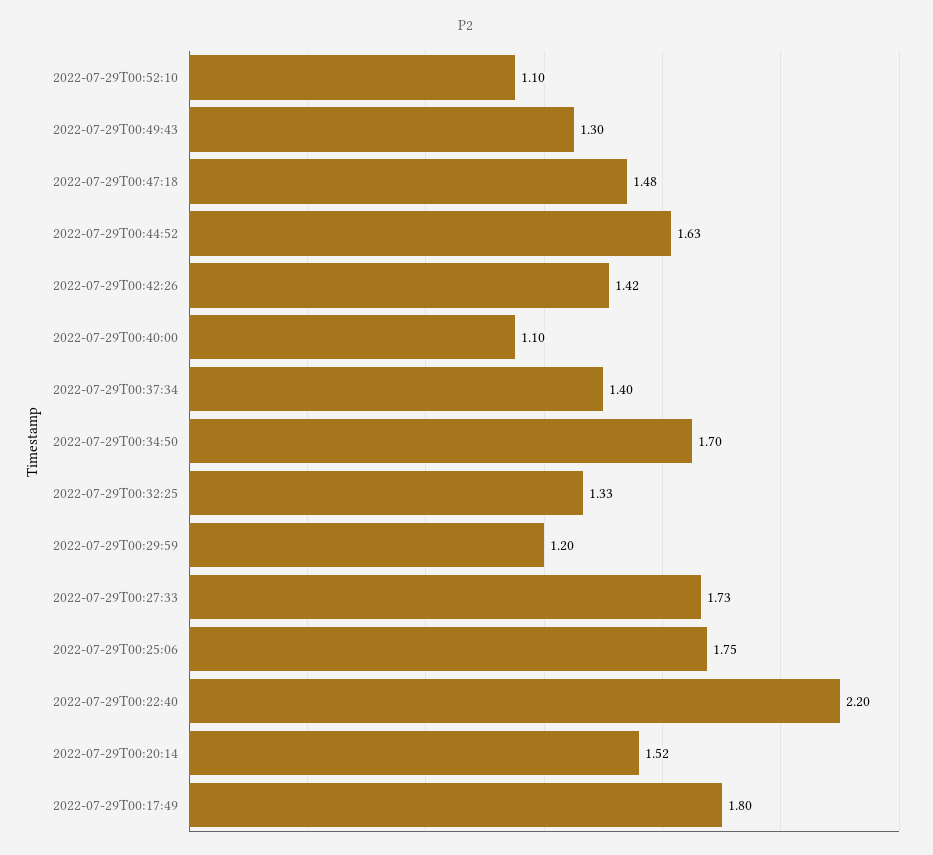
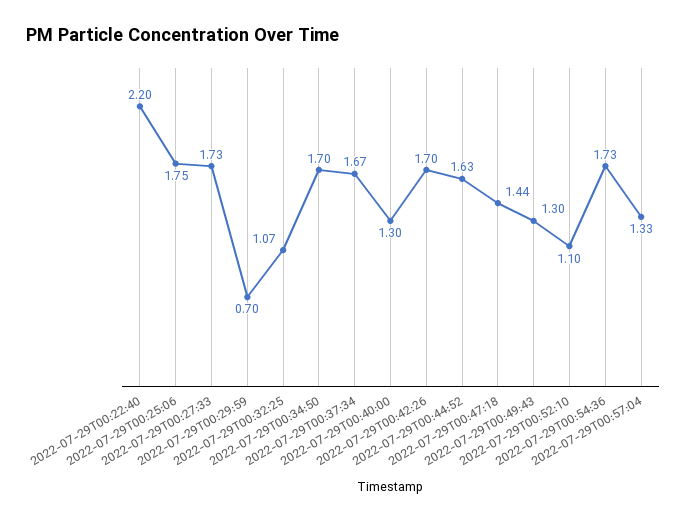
2022-07-29T00:47:18: 1.48 -> 1.44
2022-07-29T00:42:26: 1.42 -> 1.7
2022-07-29T00:40:00: 1.1 -> 1.3
2022-07-29T00:37:34: 1.4 -> 1.67
2022-07-29T00:32:25: 1.33 -> 1.07
2022-07-29T00:29:59: 1.2 -> 0.7
2022-07-29T00:20:14: 1.52 -> none
2022-07-29T00:17:49: 1.8 -> none
2022-07-29T00:54:36: none -> 1.73
2022-07-29T00:57:04: none -> 1.33

